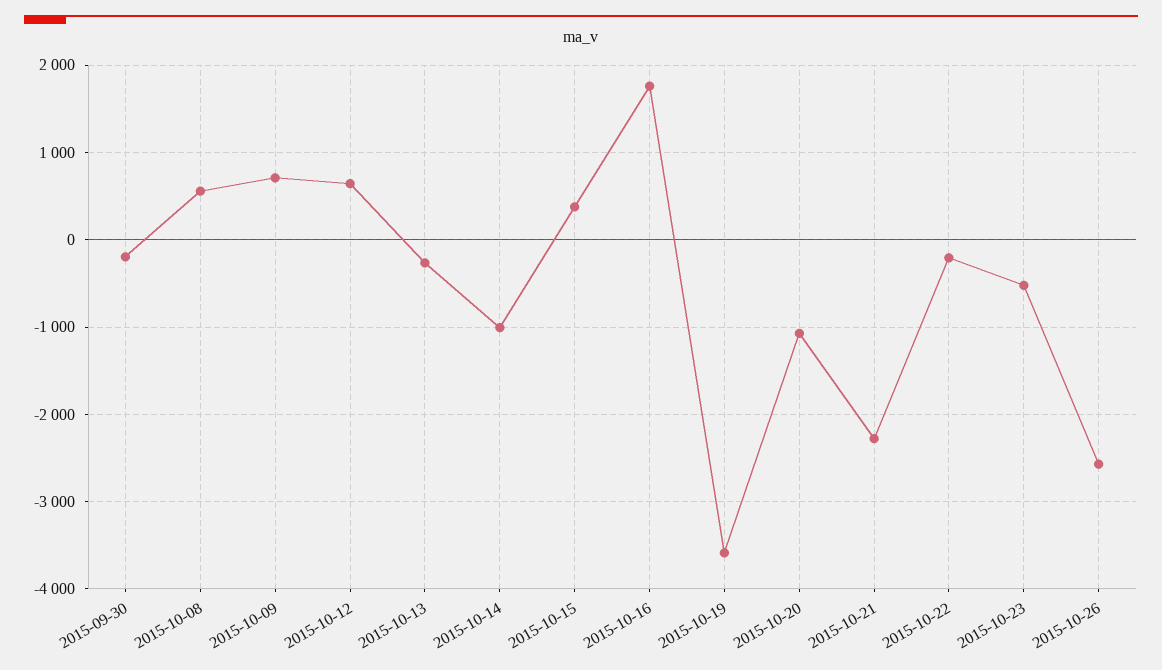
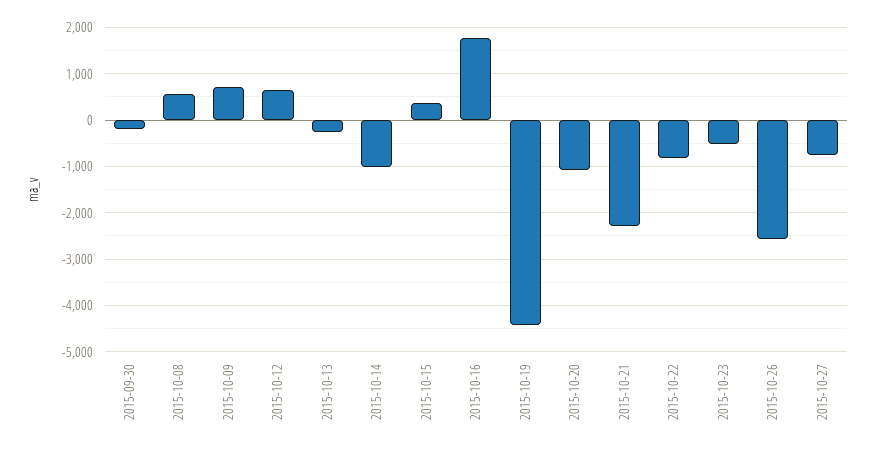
2015-10-19: -3600 -> -4400
2015-10-22: -200 -> -800
2015-10-27: none -> -800

